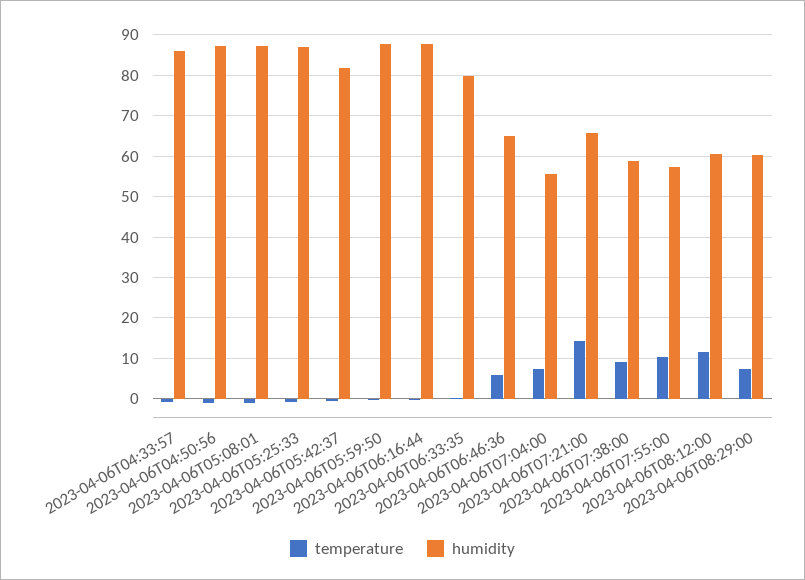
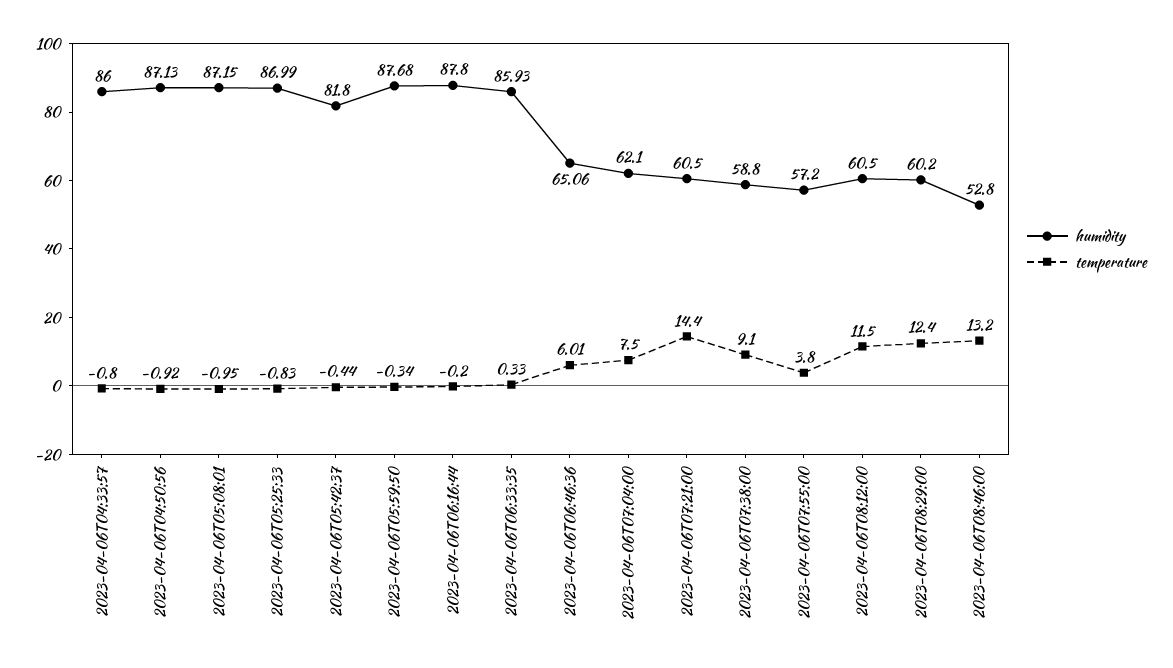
humidity, 2023-04-06T06:33:35: 80 -> 85.93
humidity, 2023-04-06T07:04:00: 56 -> 62.1
humidity, 2023-04-06T07:21:00: 66 -> 60.5
temperature, 2023-04-06T07:55:00: 10 -> 3.8
temperature, 2023-04-06T08:29:00: 8 -> 12.4
humidity, 2023-04-06T08:46:00: none -> 52.8
temperature, 2023-04-06T08:46:00: none -> 13.2

